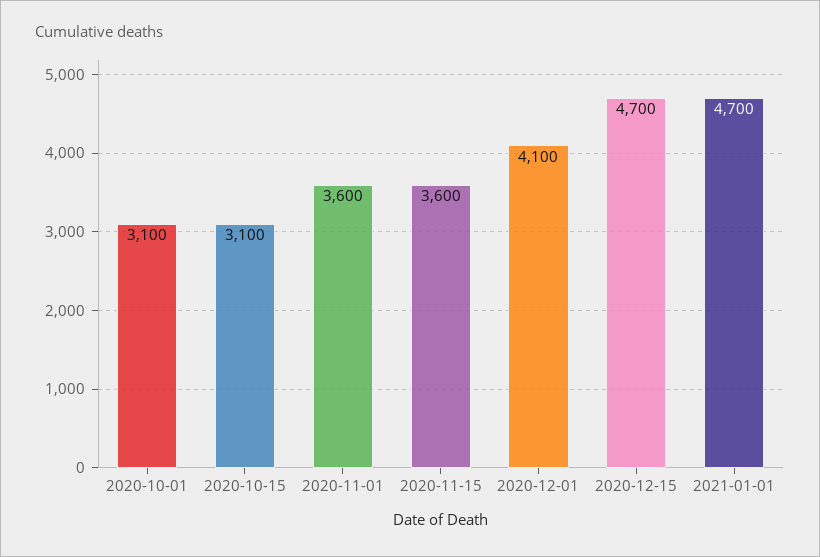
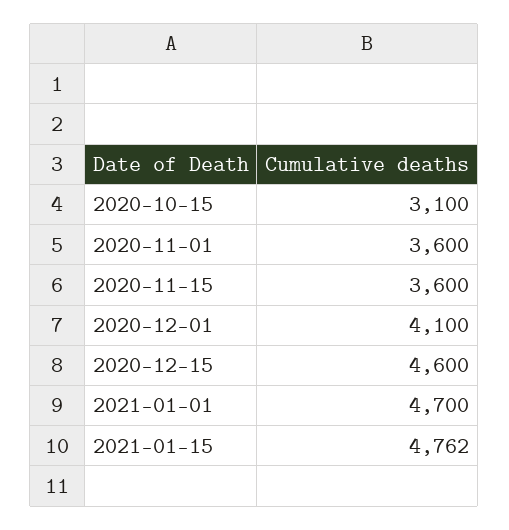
2020-10-01: 3100 -> none
2020-12-15: 4700 -> 4600
2021-01-15: none -> 4762

